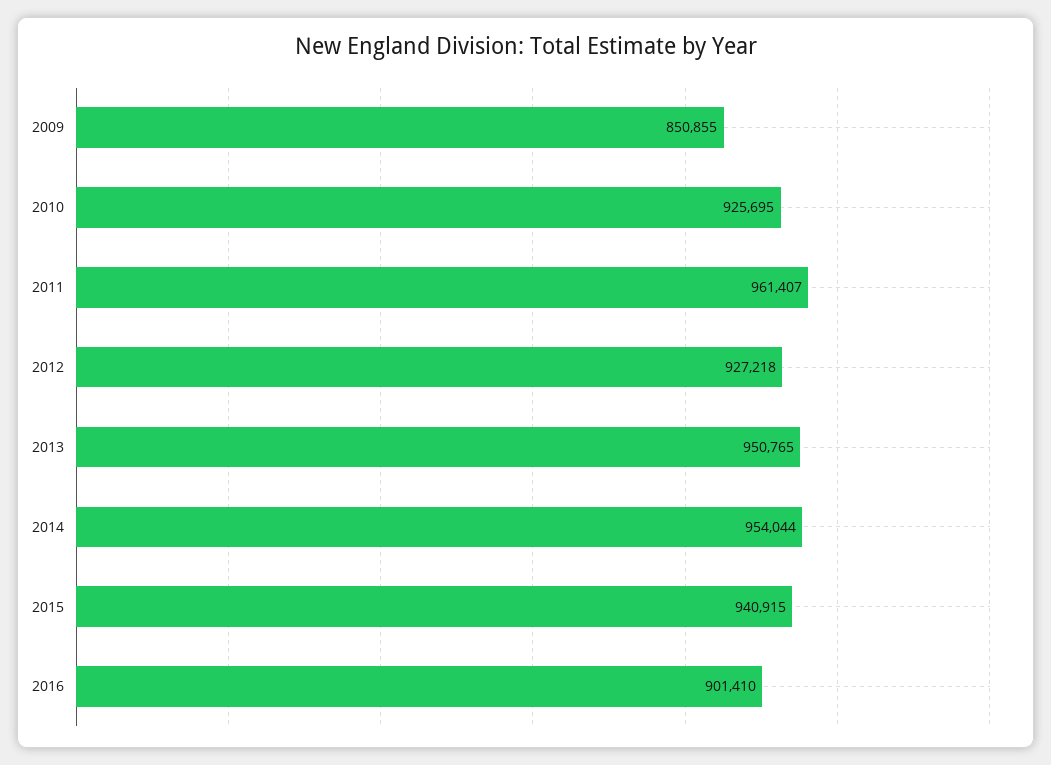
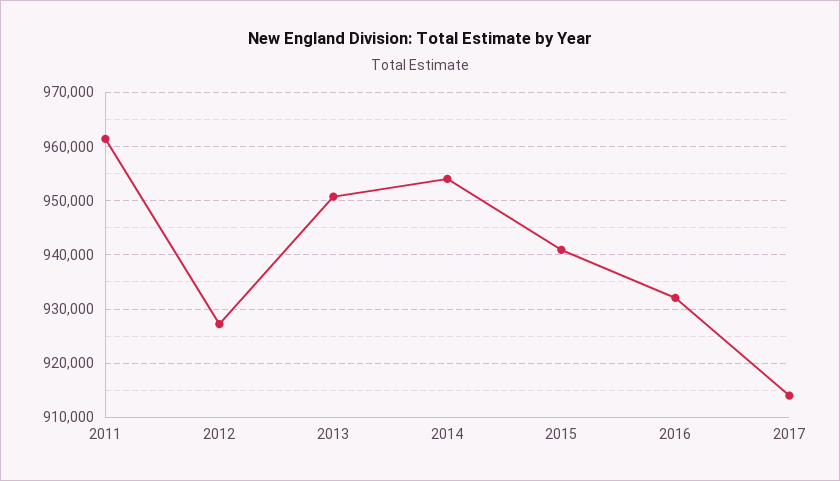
2009: 850855 -> none
2010: 925695 -> none
2016: 901410 -> 932000
2017: none -> 914000

